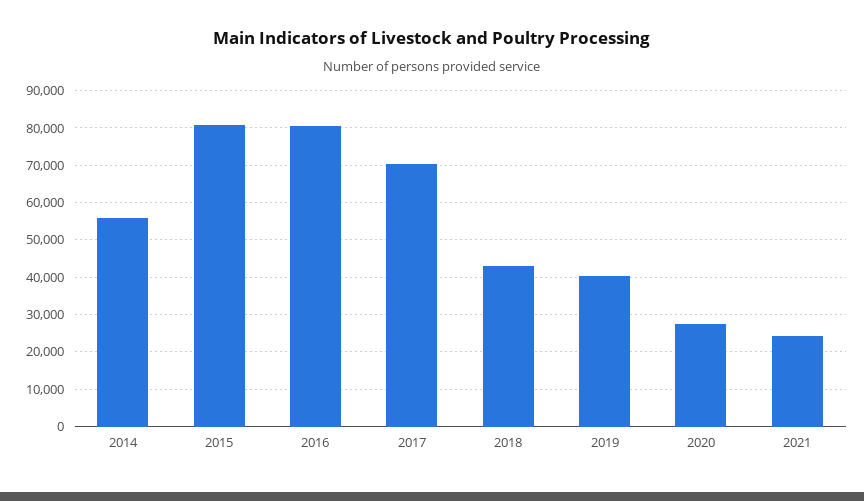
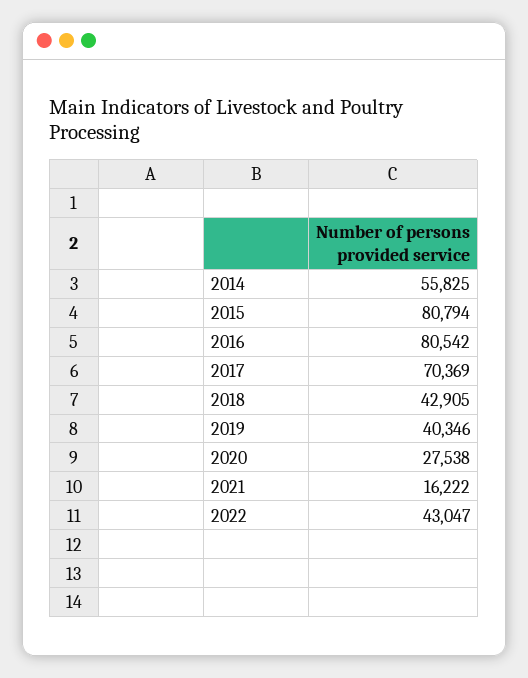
2021: 24000 -> 16222
2022: none -> 43047

